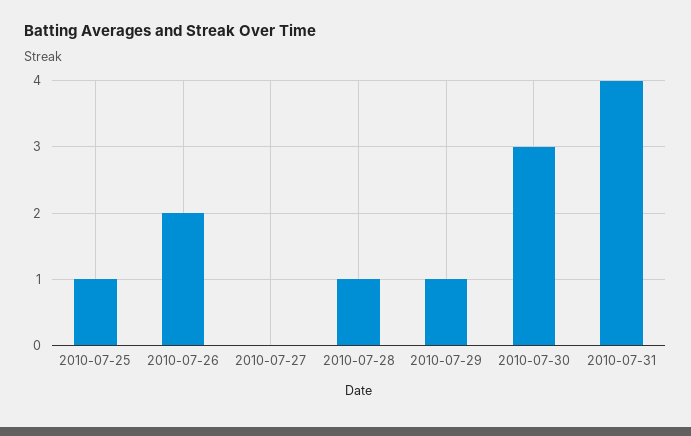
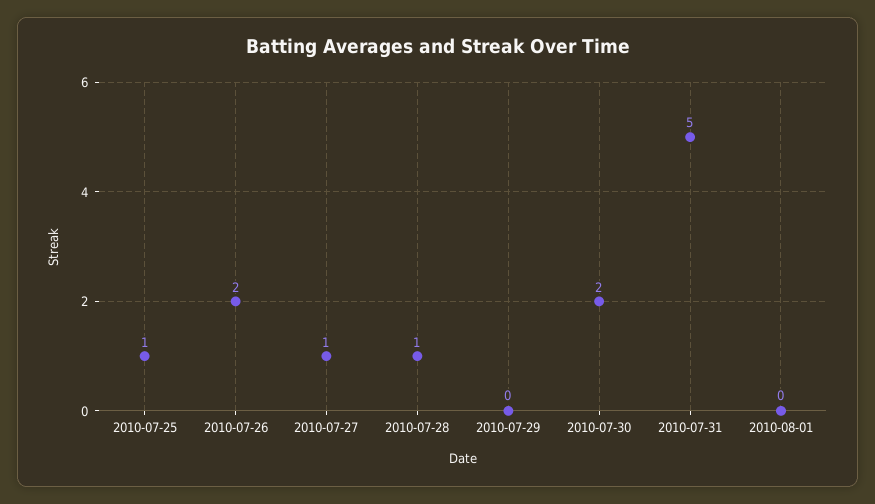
2010-07-27: 0 -> 1
2010-07-29: 1 -> 0
2010-07-30: 3 -> 2
2010-07-31: 4 -> 5
2010-08-01: none -> 0

